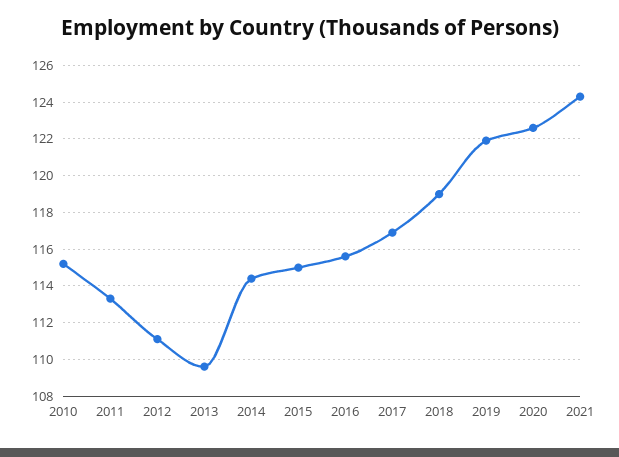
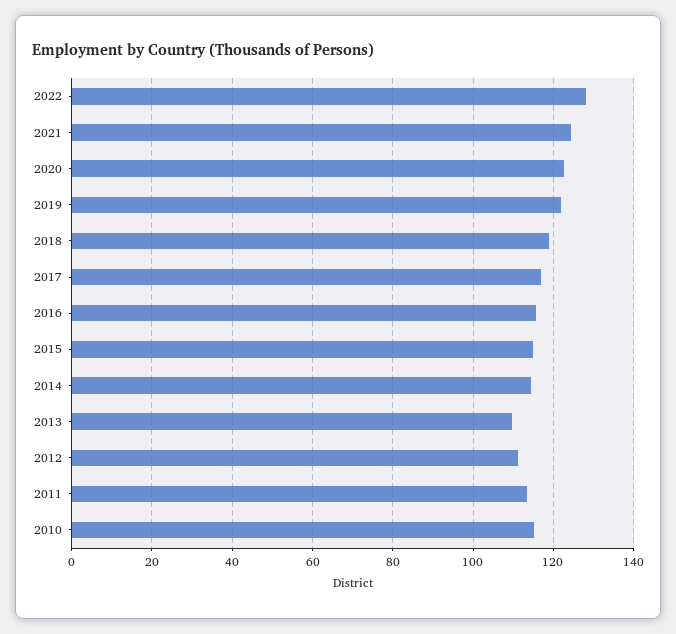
2022: none -> 128

